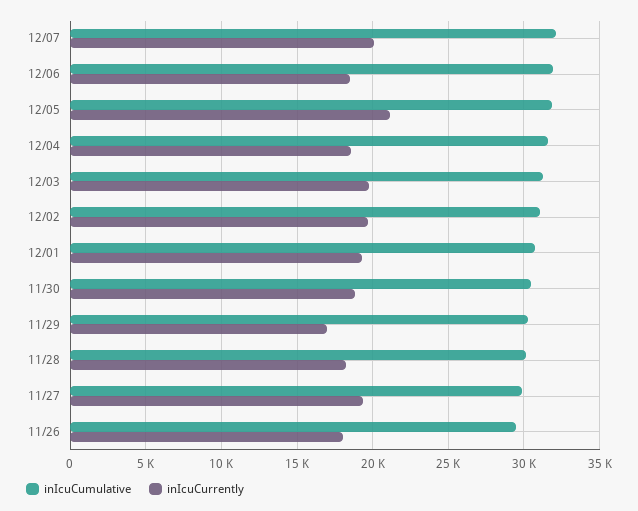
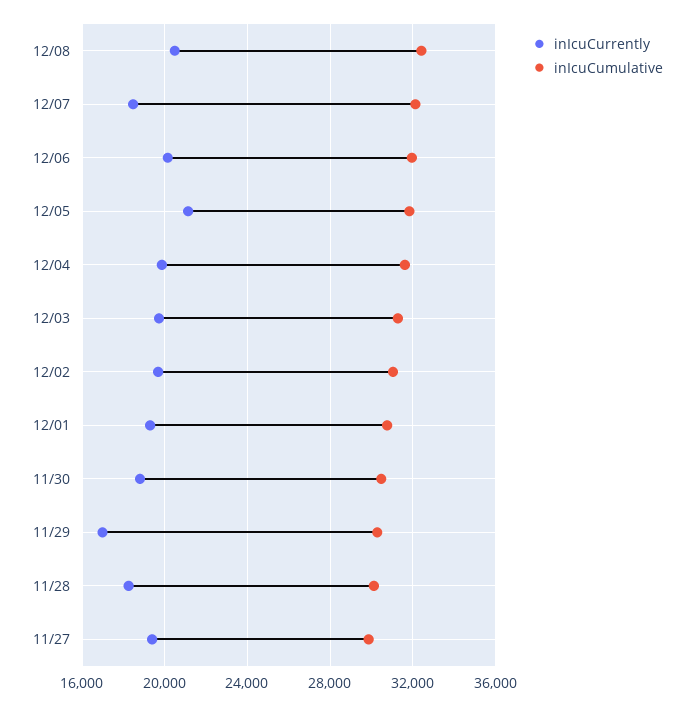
inIcuCurrently, 12/07: 20000 -> 18500
inIcuCurrently, 12/06: 18500 -> 20000
inIcuCurrently, 12/04: 18500 -> 20000
inIcuCumulative, 11/26: 29500 -> none
inIcuCurrently, 11/26: 18000 -> none
inIcuCurrently, 12/08: none -> 20500
inIcuCumulative, 12/08: none -> 32500

